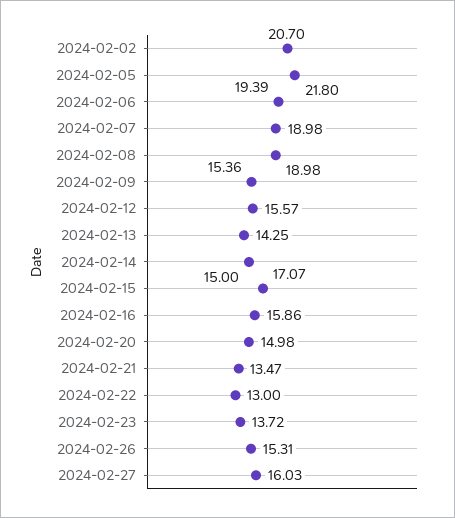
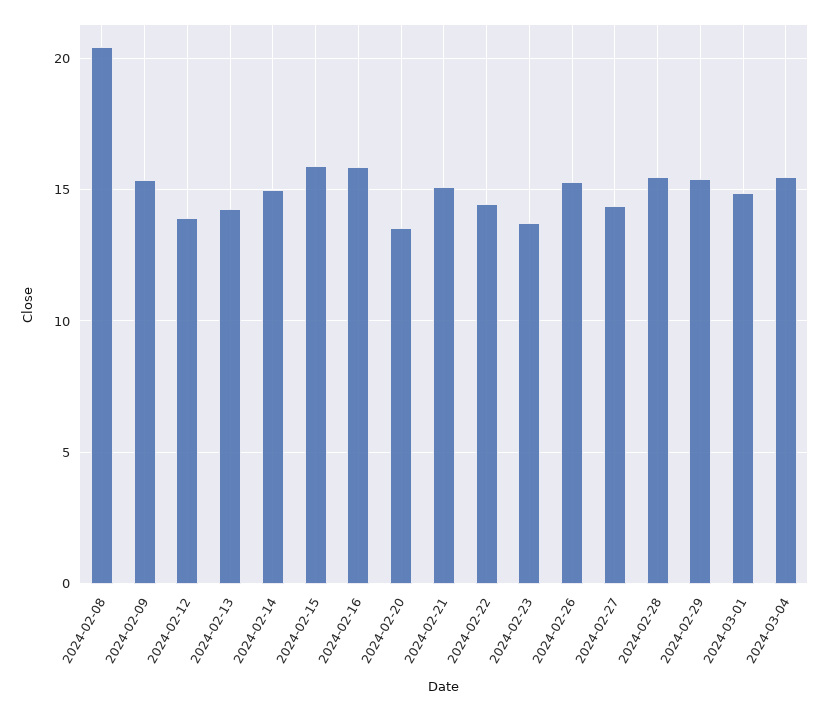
2024-02-02: 20.7 -> none
2024-02-05: 21.8 -> none
2024-02-06: 19.39 -> none
2024-02-07: 18.98 -> none
2024-02-08: 18.98 -> 20.5
2024-02-12: 15.57 -> 14
2024-02-15: 17.07 -> 16
2024-02-20: 14.98 -> 13.5
2024-02-21: 13.47 -> 15
2024-02-22: 13 -> 14.5
2024-02-27: 16.03 -> 14.5
2024-02-28: none -> 15.5
2024-02-29: none -> 15.5
2024-03-01: none -> 15
2024-03-04: none -> 15.5

